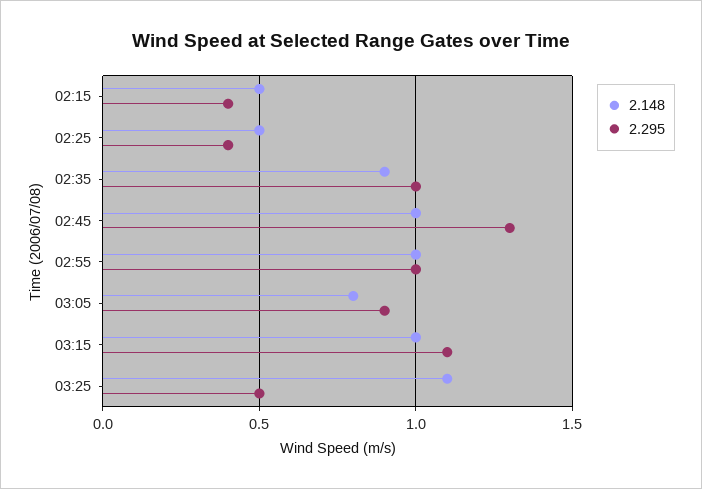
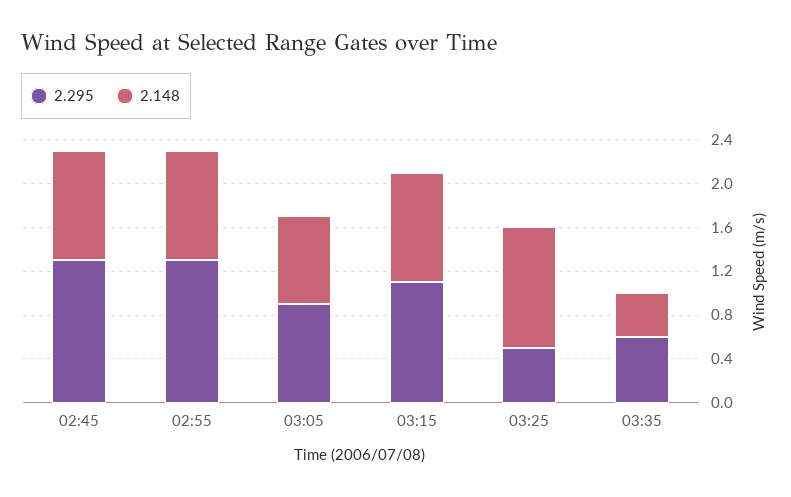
2.148, 02:15: 0.5 -> none
2.295, 02:15: 0.4 -> none
2.148, 02:25: 0.5 -> none
2.295, 02:25: 0.4 -> none
2.148, 02:35: 0.9 -> none
2.295, 02:35: 1 -> none
2.295, 02:55: 1 -> 1.3
2.295, 03:35: none -> 0.6
2.148, 03:35: none -> 0.4

